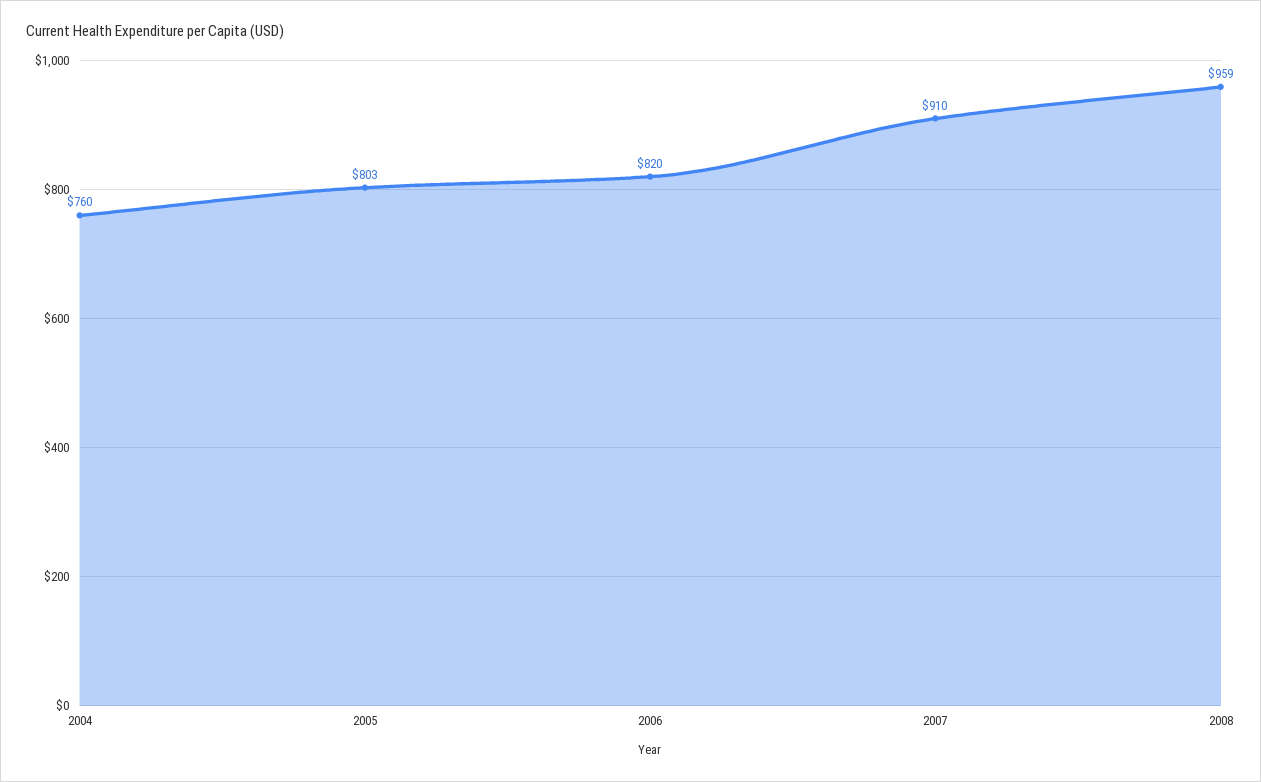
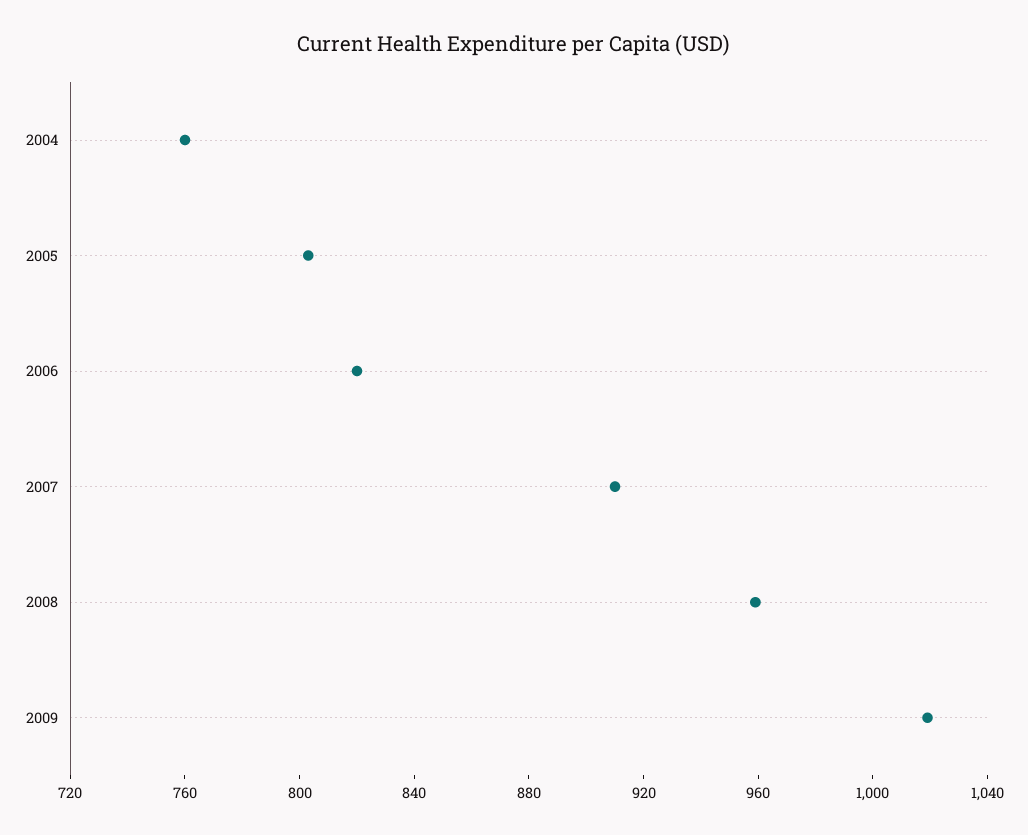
2009: none -> 1020

